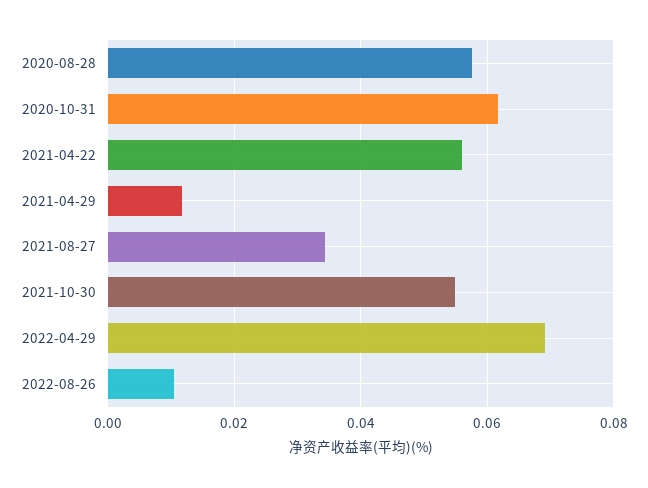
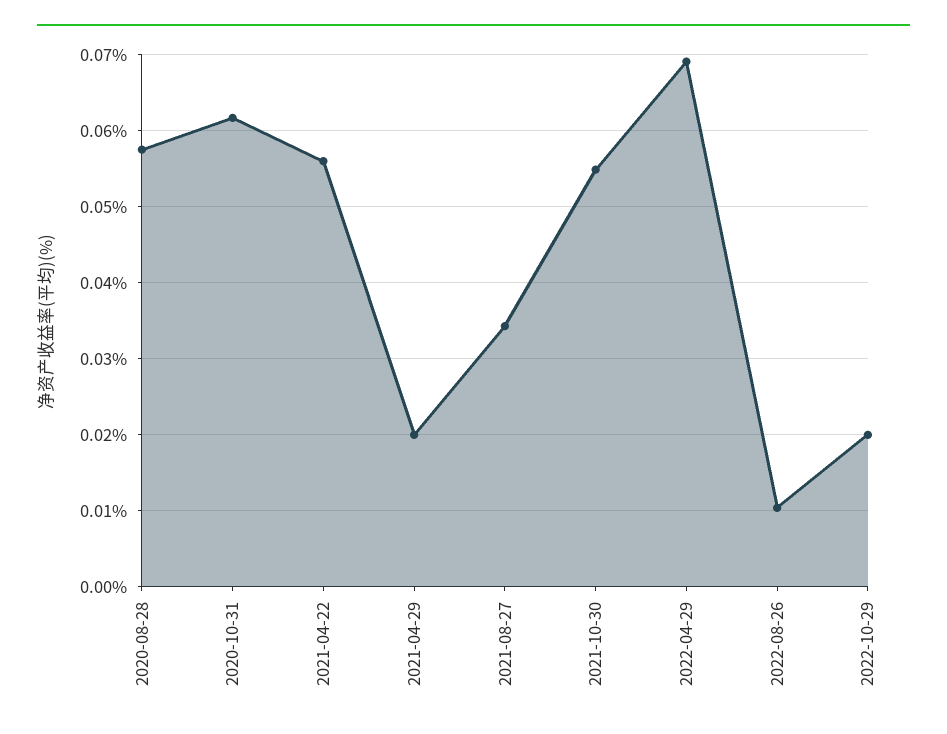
2021-04-29: 0.012 -> 0.02
2022-10-29: none -> 0.02

